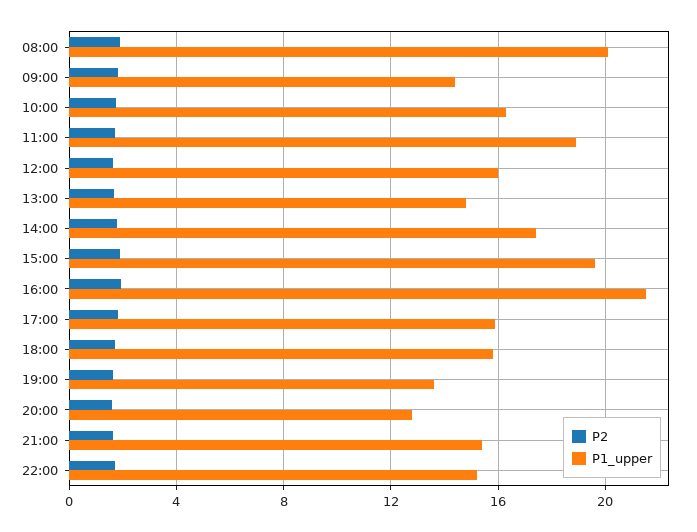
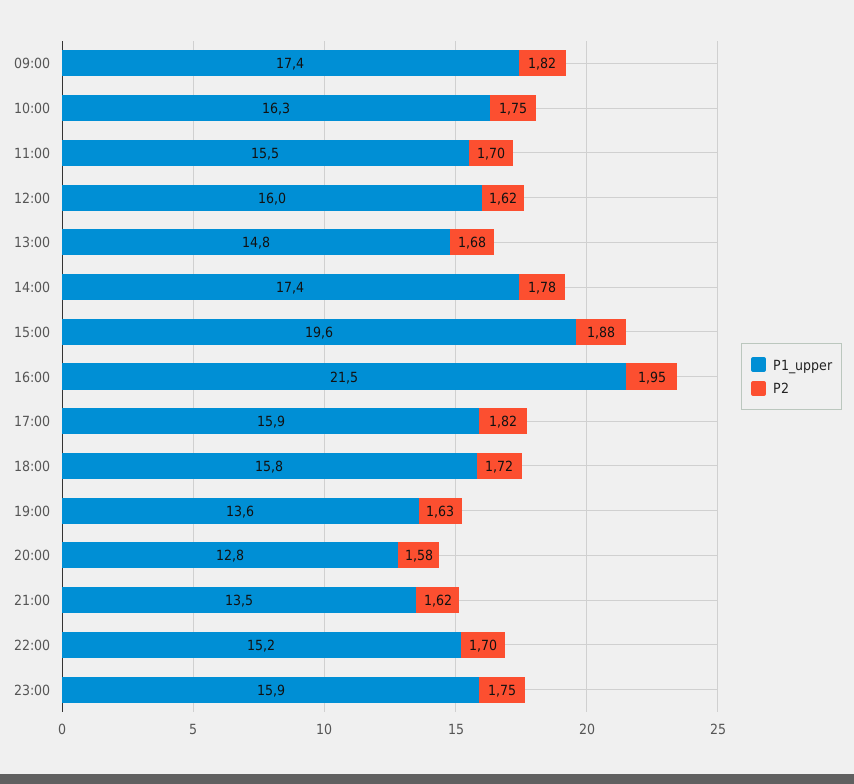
P2, 08:00: 2 -> none
P1_upper, 08:00: 20 -> none
P1_upper, 09:00: 14.5 -> 17.4
P1_upper, 11:00: 19 -> 15.5
P1_upper, 21:00: 15.5 -> 13.5
P1_upper, 23:00: none -> 15.9
P2, 23:00: none -> 1.75

